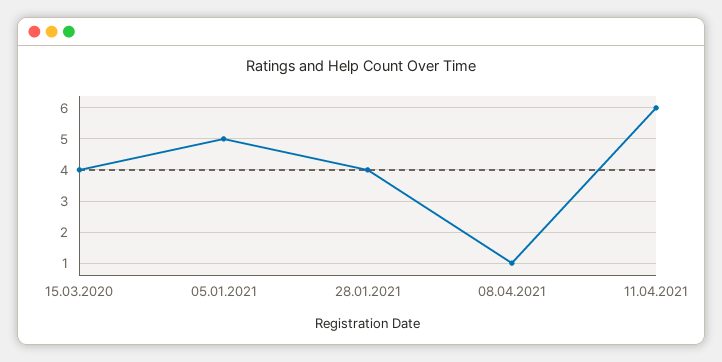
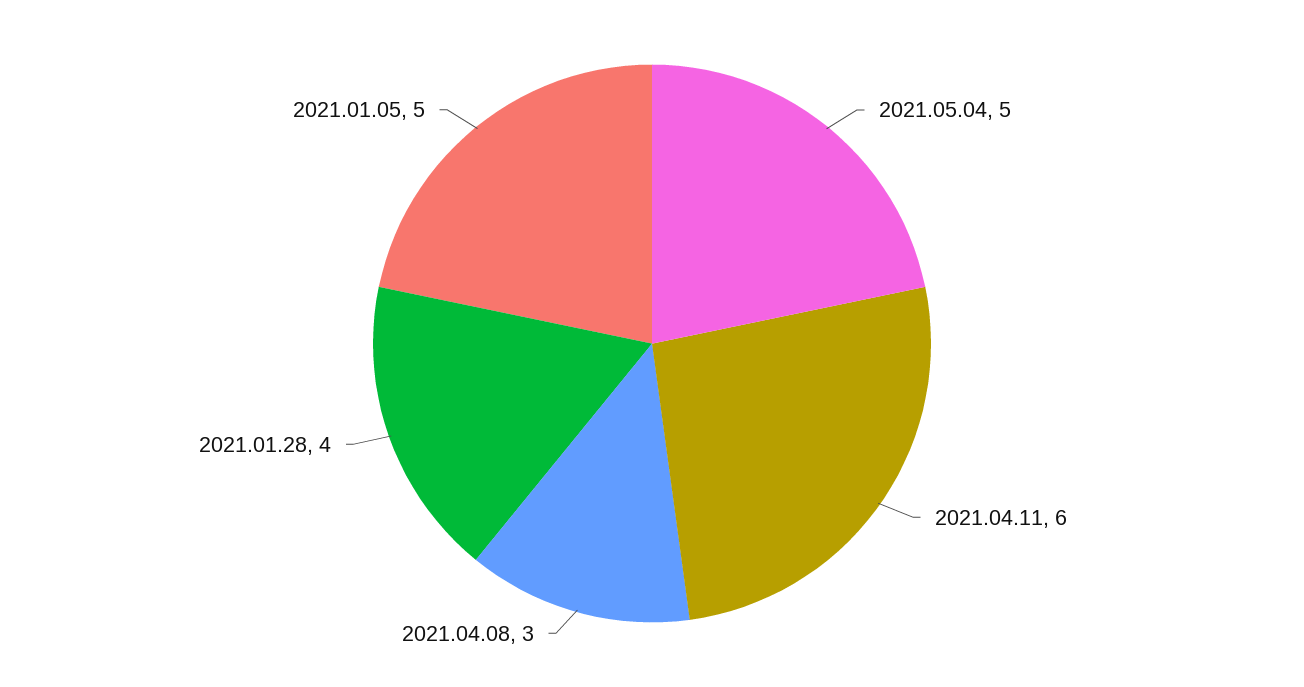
15.03.2020: 4 -> none
08.04.2021: 1 -> 3
2021.05.04: none -> 5

